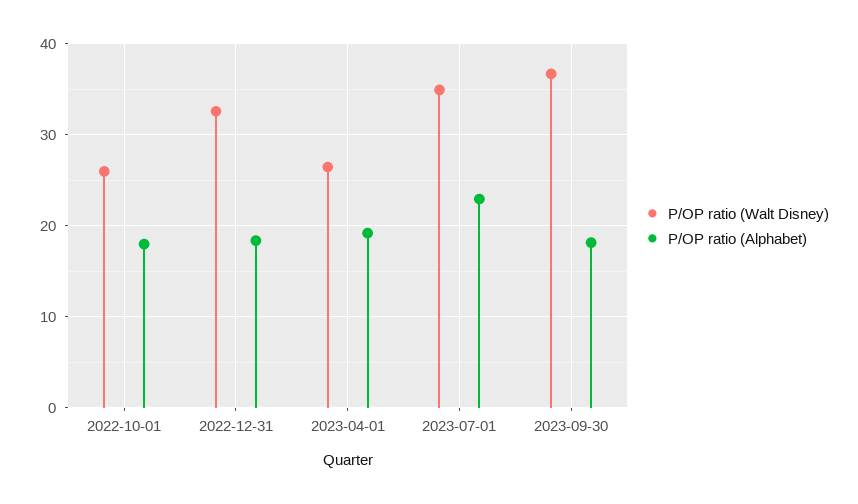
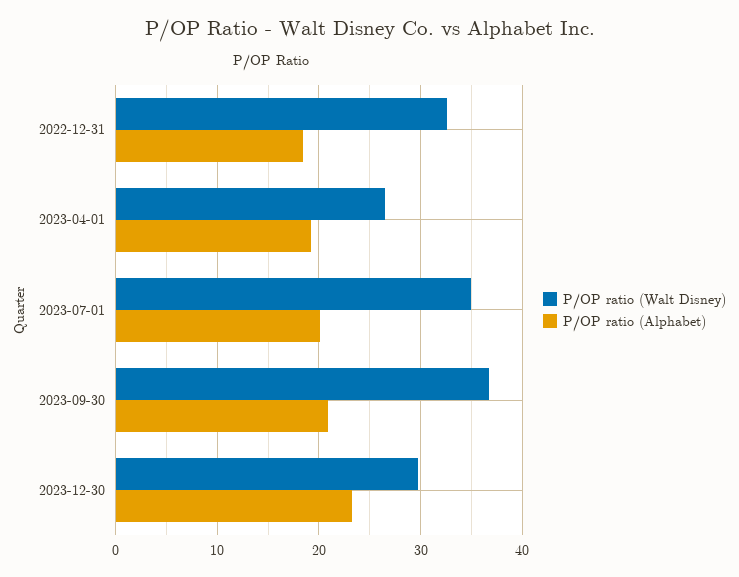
P/OP ratio (Walt Disney), 2022-10-01: 26 -> none
P/OP ratio (Alphabet), 2022-10-01: 18 -> none
P/OP ratio (Alphabet), 2023-07-01: 23 -> 20
P/OP ratio (Alphabet), 2023-09-30: 18 -> 21
P/OP ratio (Walt Disney), 2023-12-30: none -> 30
P/OP ratio (Alphabet), 2023-12-30: none -> 23

